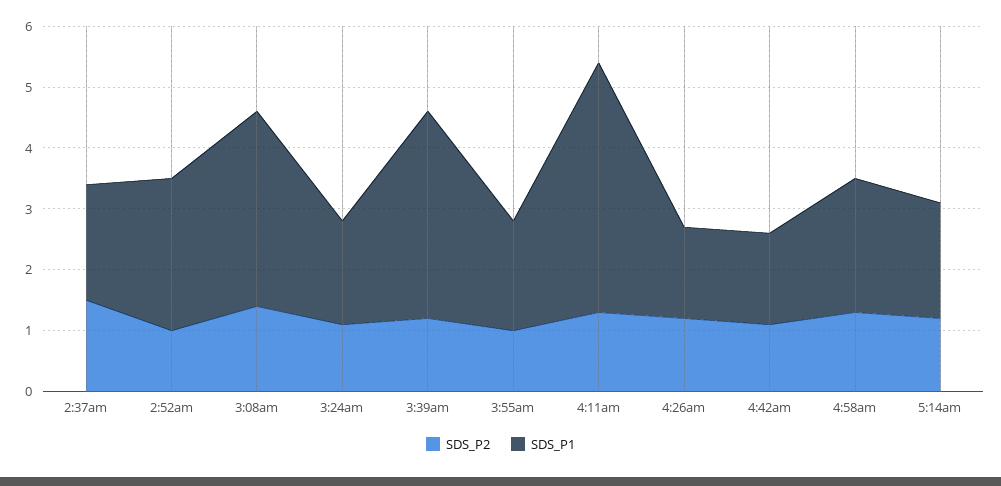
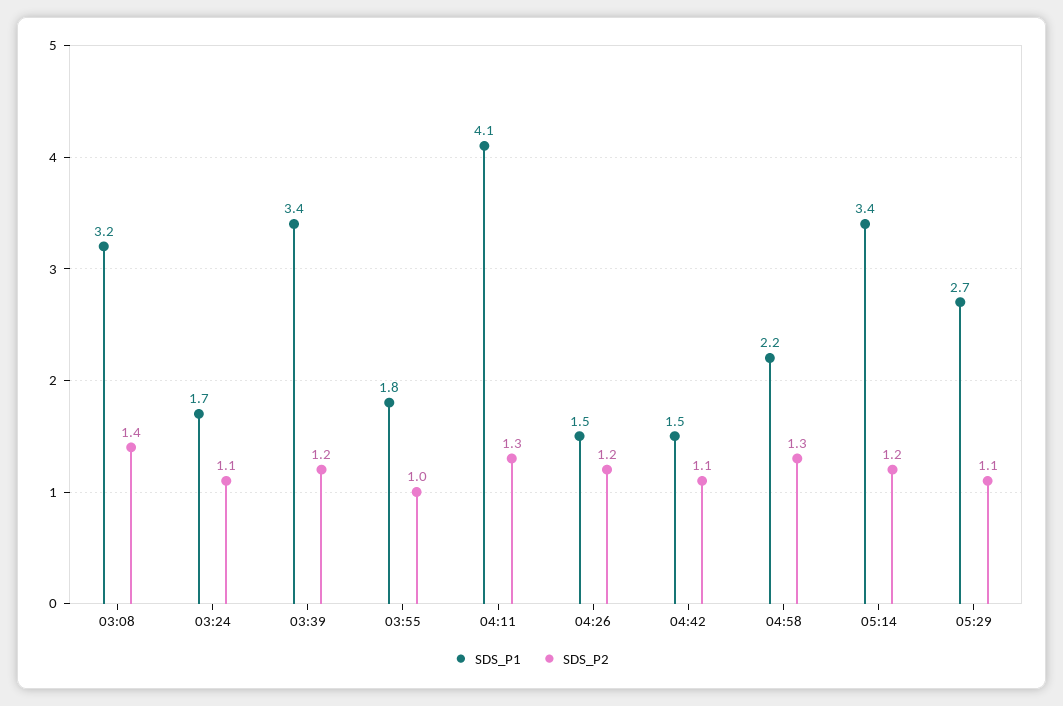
SDS_P2, 2:37am: 1.5 -> none
SDS_P1, 2:37am: 2 -> none
SDS_P2, 2:52am: 1 -> none
SDS_P1, 2:52am: 2.5 -> none
SDS_P1, 5:14am: 2 -> 3.4
SDS_P1, 05:29: none -> 2.7
SDS_P2, 05:29: none -> 1.1

